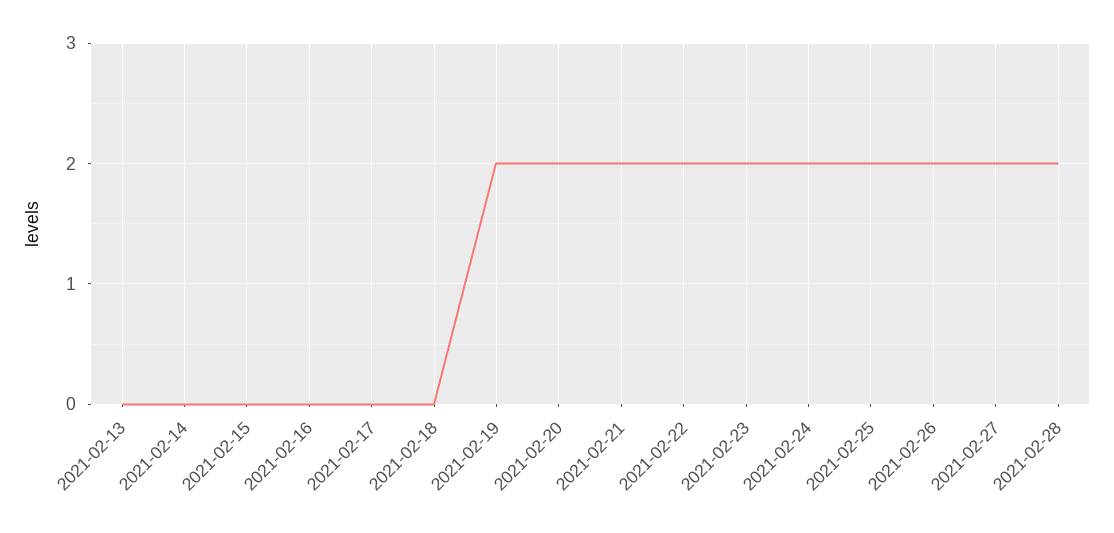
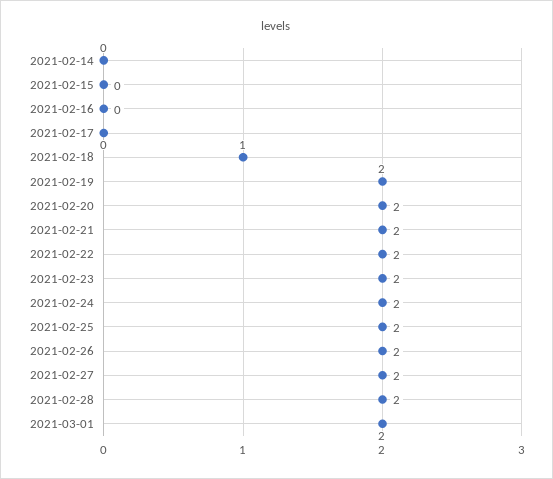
2021-02-13: 0 -> none
2021-02-18: 0 -> 1
2021-03-01: none -> 2

